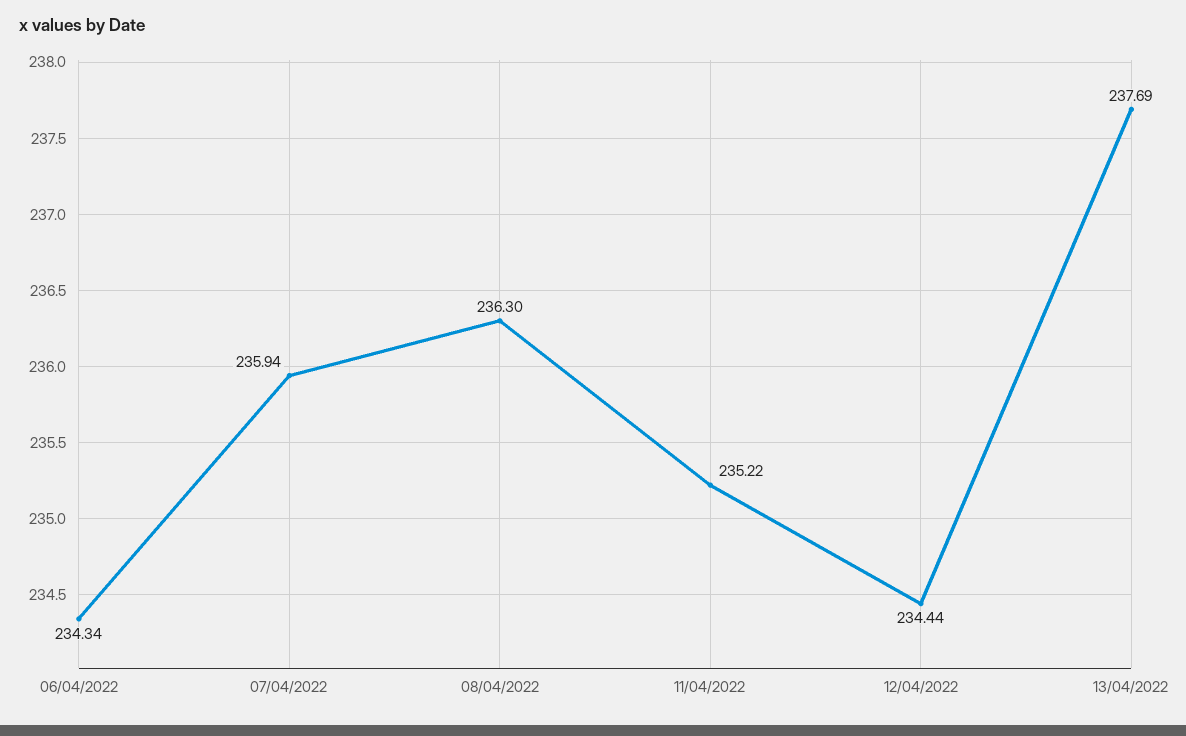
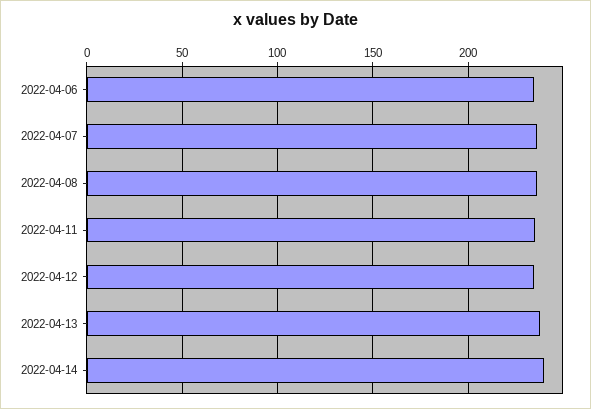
2022-04-14: none -> 240

